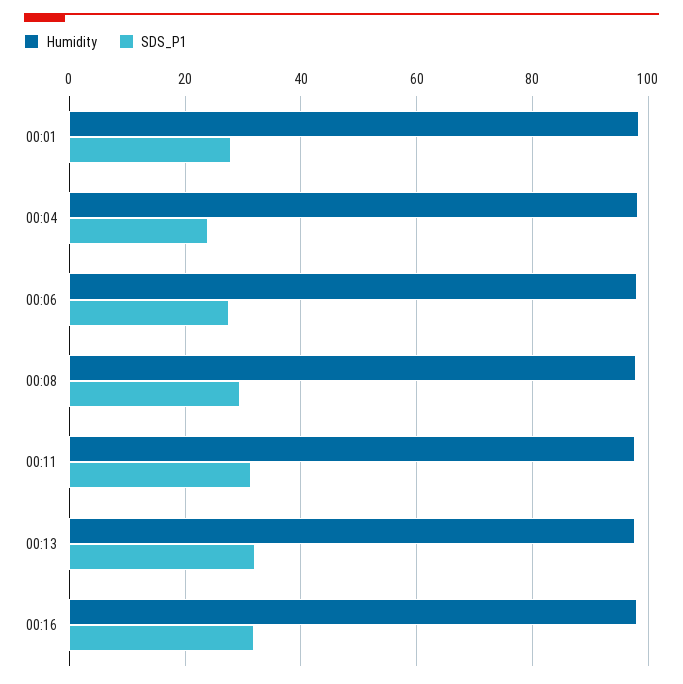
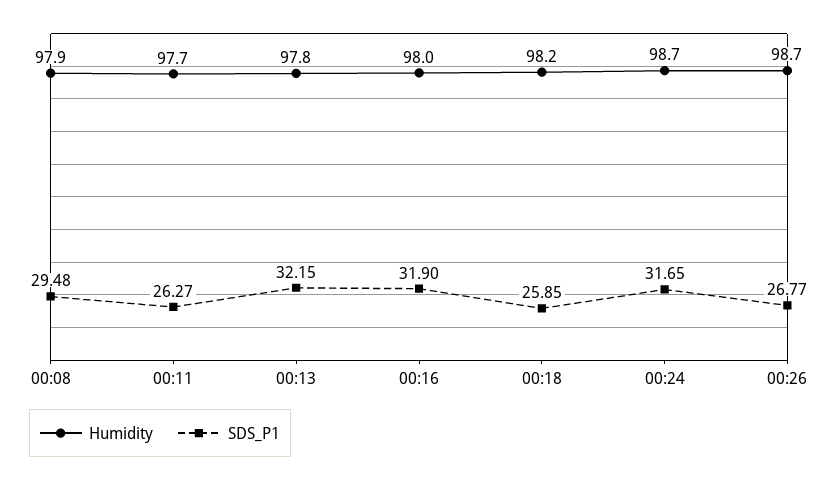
Humidity, 00:01: 98 -> none
SDS_P1, 00:01: 28 -> none
Humidity, 00:04: 98 -> none
SDS_P1, 00:04: 24 -> none
Humidity, 00:06: 98 -> none
SDS_P1, 00:06: 28 -> none
SDS_P1, 00:11: 32 -> 26.27
Humidity, 00:18: none -> 98.2
SDS_P1, 00:18: none -> 25.85
Humidity, 00:24: none -> 98.7
SDS_P1, 00:24: none -> 31.65
Humidity, 00:26: none -> 98.7
SDS_P1, 00:26: none -> 26.77

